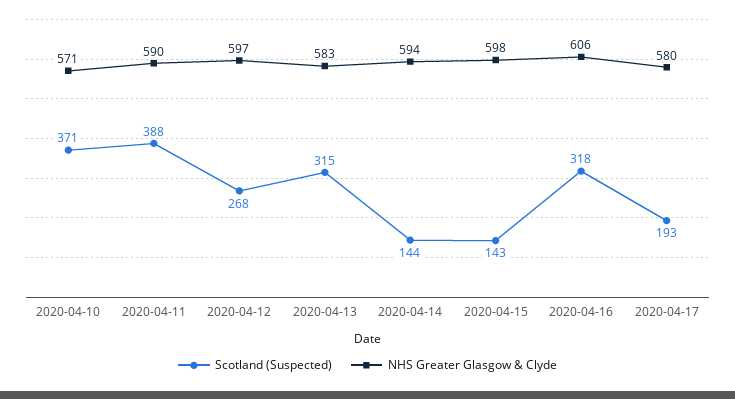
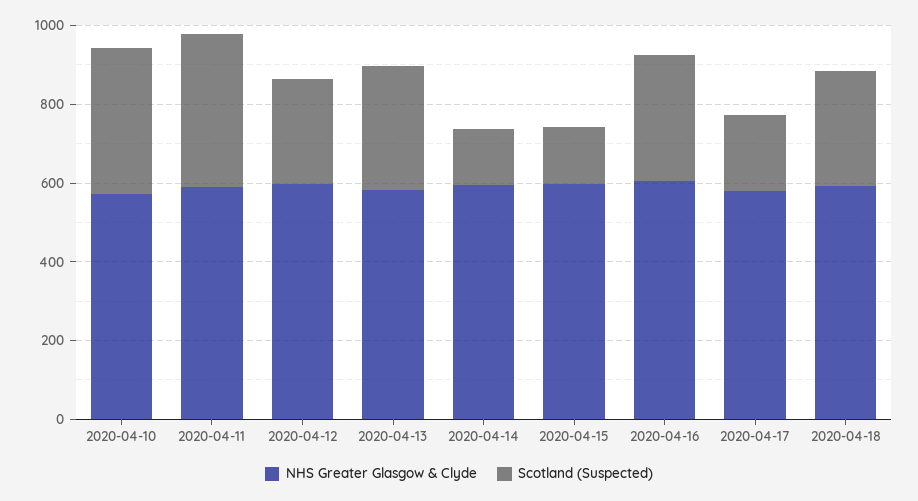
NHS Greater Glasgow & Clyde, 2020-04-18: none -> 600
Scotland (Suspected), 2020-04-18: none -> 300

